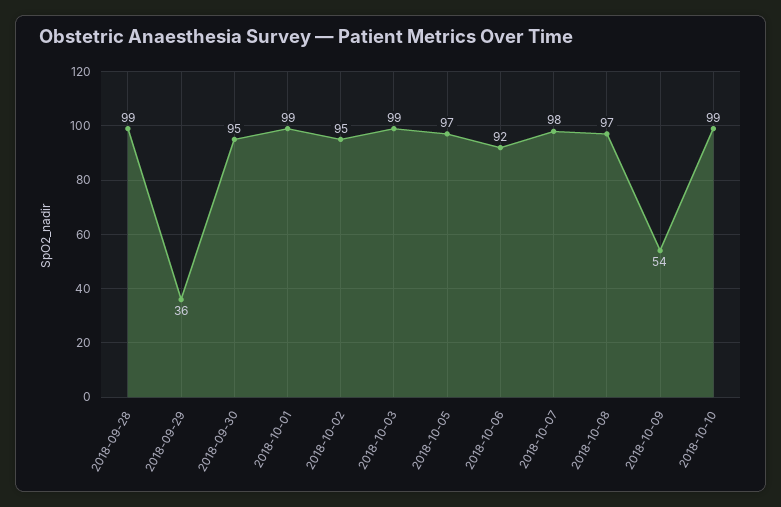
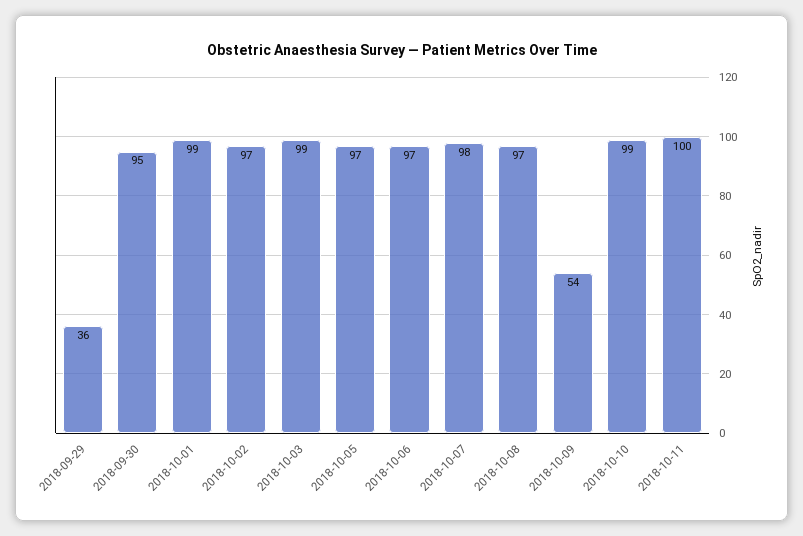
2018-09-28: 99 -> none
2018-10-02: 95 -> 97
2018-10-06: 92 -> 97
2018-10-11: none -> 100

